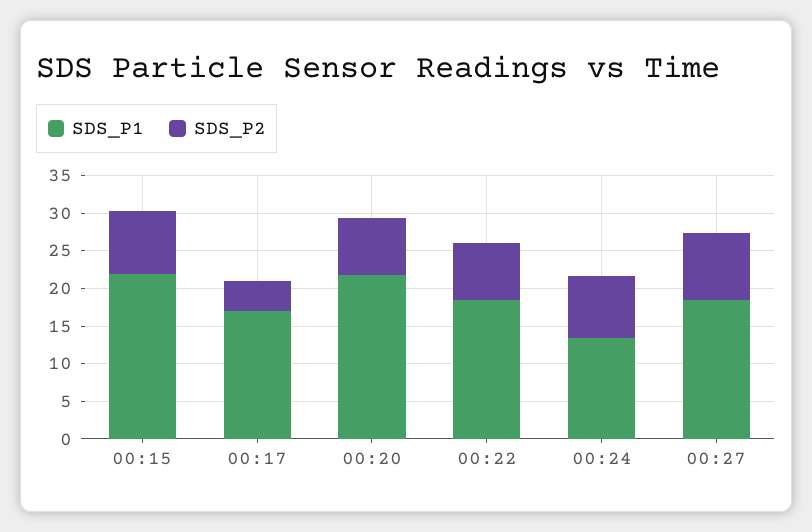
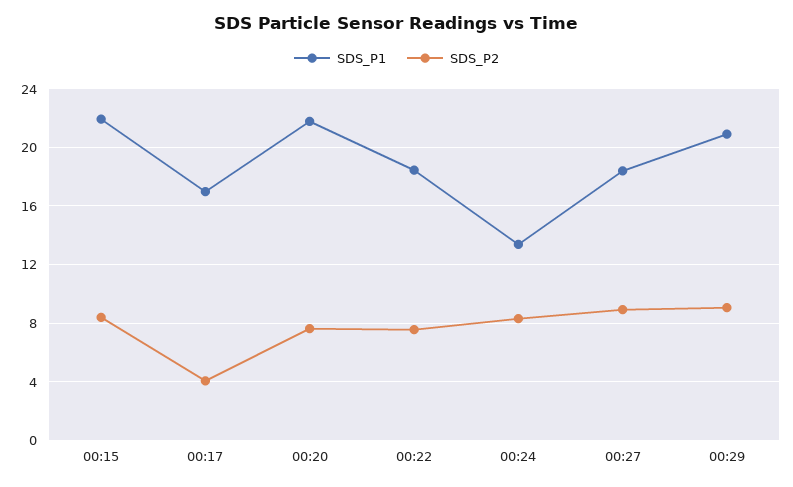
SDS_P1, 00:29: none -> 21
SDS_P2, 00:29: none -> 9

